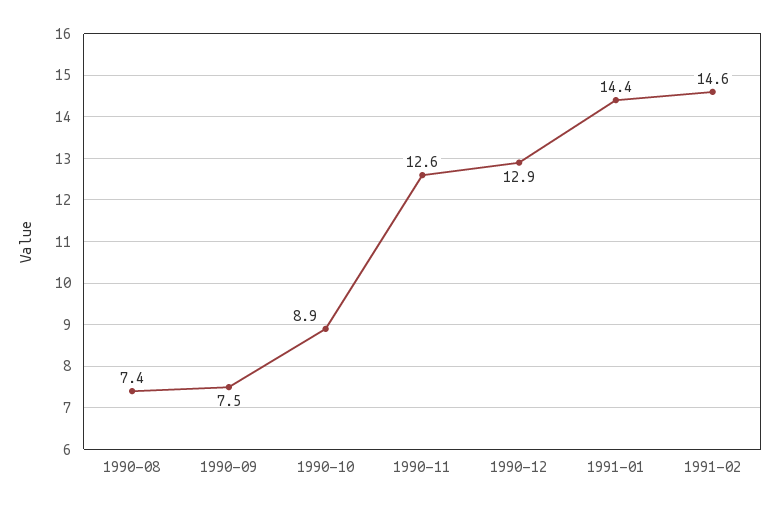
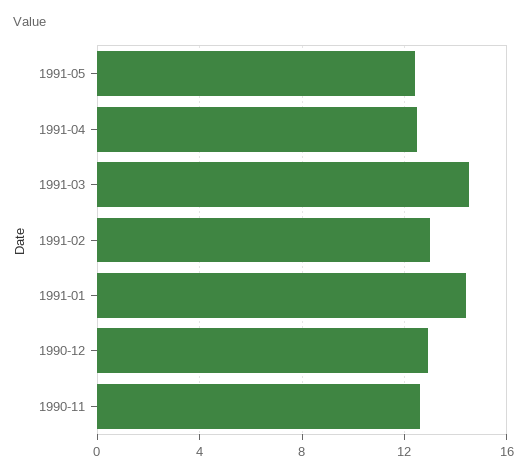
1990-08: 7.4 -> none
1990-09: 7.5 -> none
1990-10: 8.9 -> none
1991-02: 14.6 -> 13
1991-05: none -> 12.5
1991-04: none -> 12.5
1991-03: none -> 14.5

